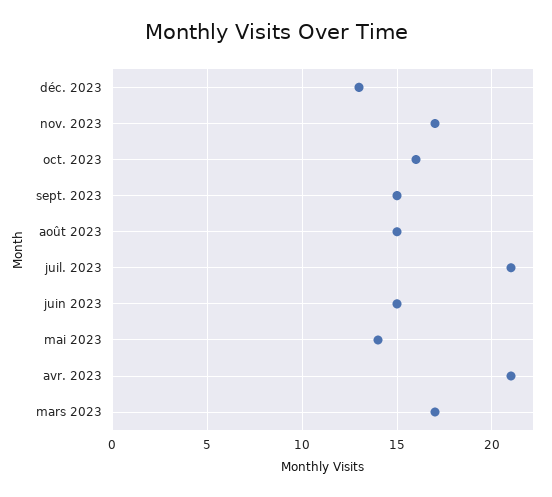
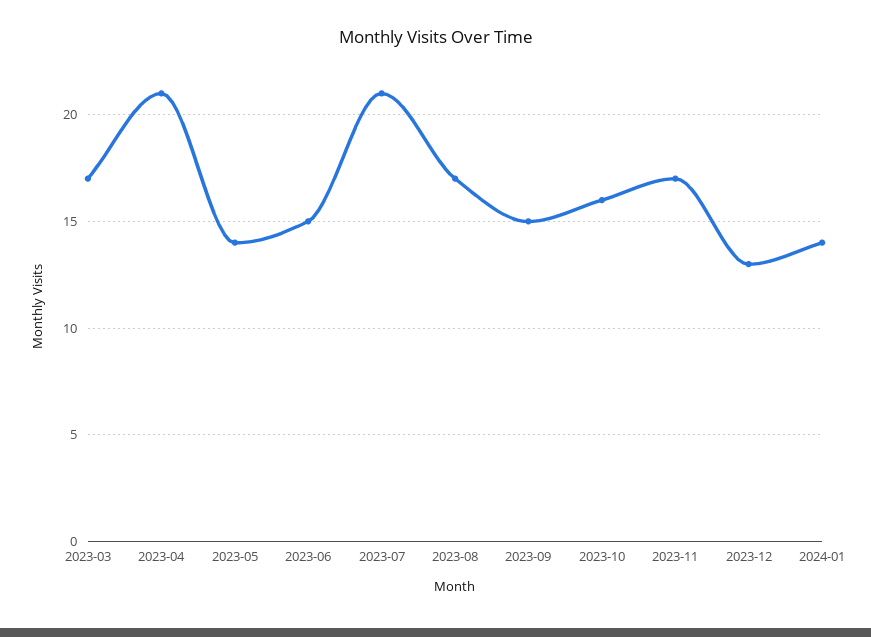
août 2023: 15 -> 17
2024-01: none -> 14

